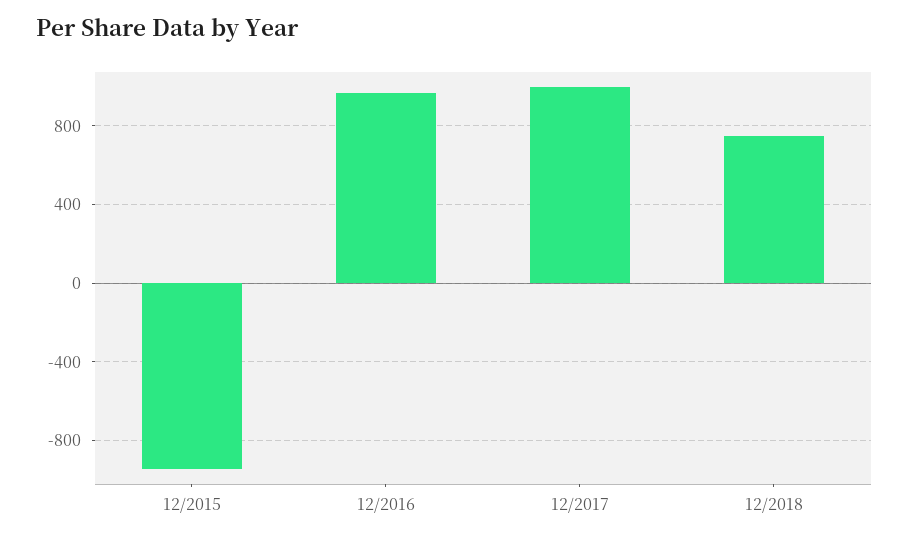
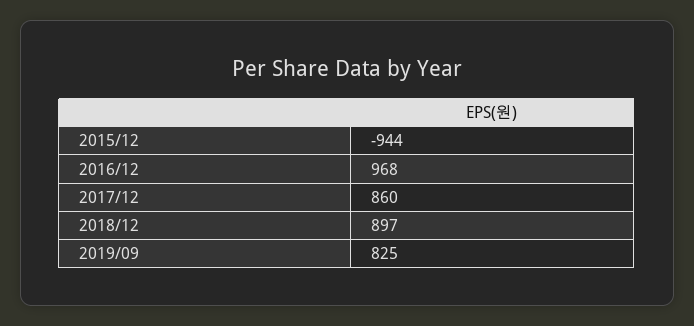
12/2017: 1000 -> 860
12/2018: 750 -> 897
2019/09: none -> 825

